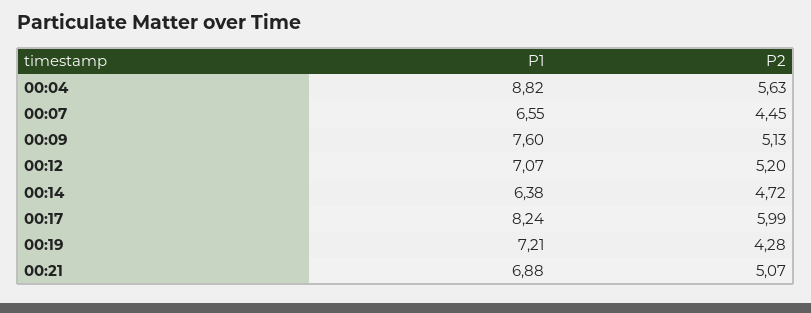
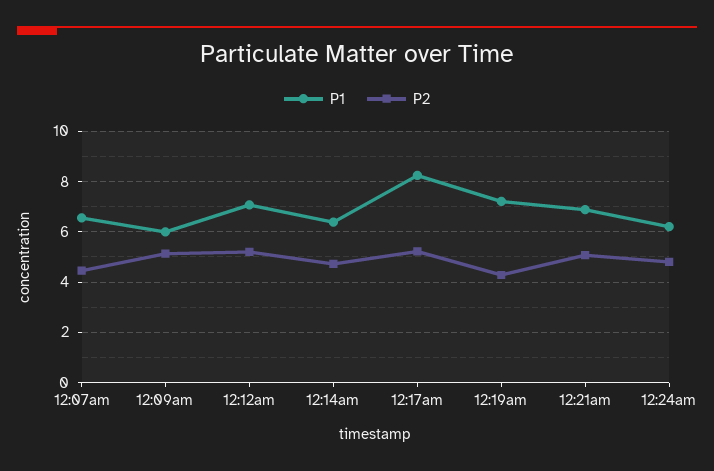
P1, 00:04: 8.82 -> none
P2, 00:04: 5.63 -> none
P1, 00:09: 7.6 -> 6
P2, 00:17: 5.99 -> 5.25
P1, 12:24am: none -> 6.25
P2, 12:24am: none -> 4.75

